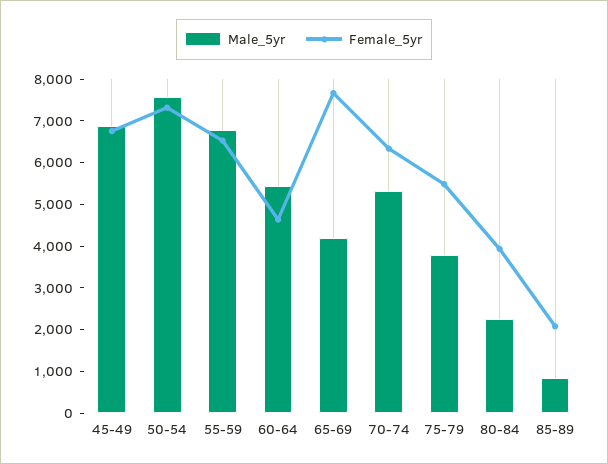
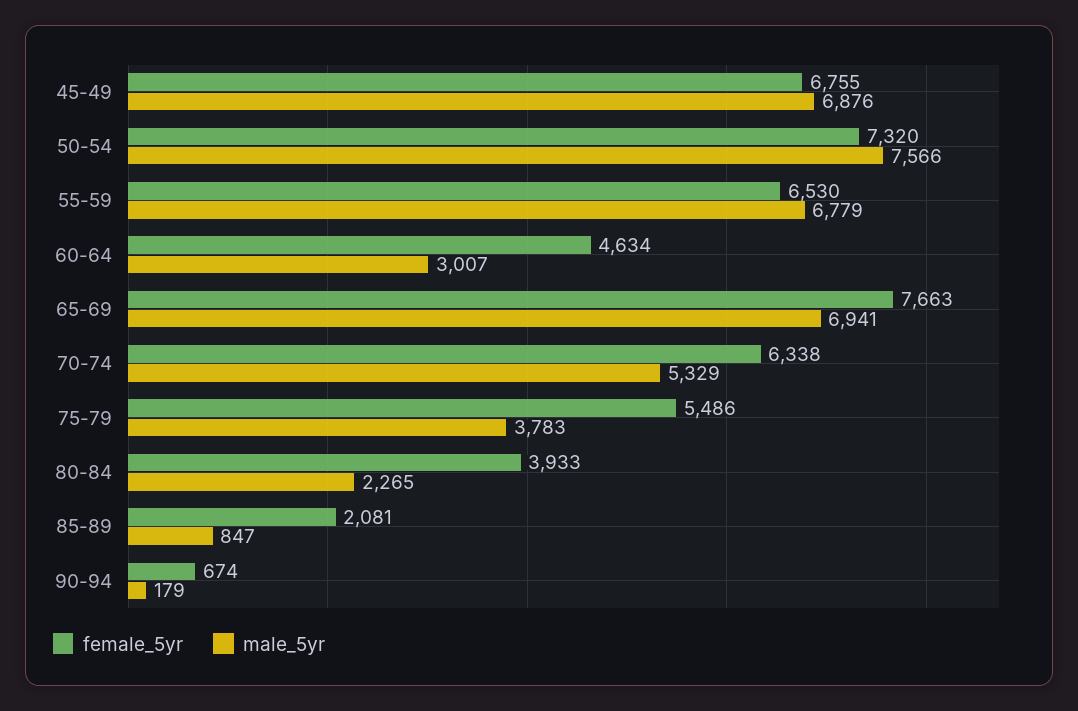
Male_5yr, 60-64: 5400 -> 3007
Male_5yr, 65-69: 4200 -> 6941
Female_5yr, 90-94: none -> 674
Male_5yr, 90-94: none -> 179

